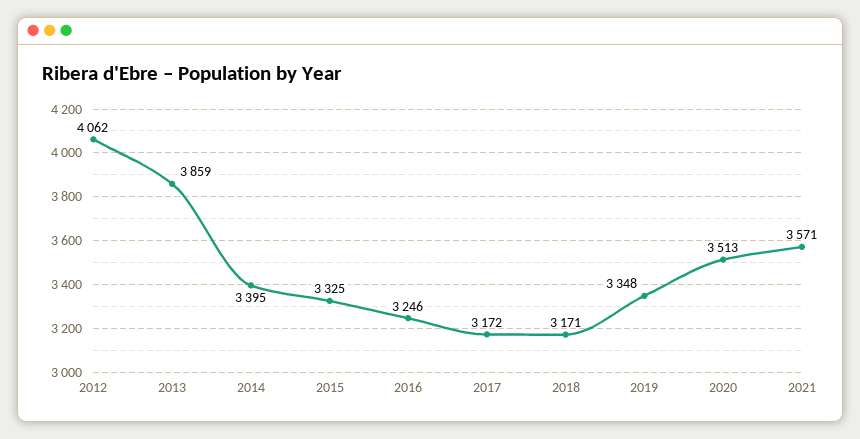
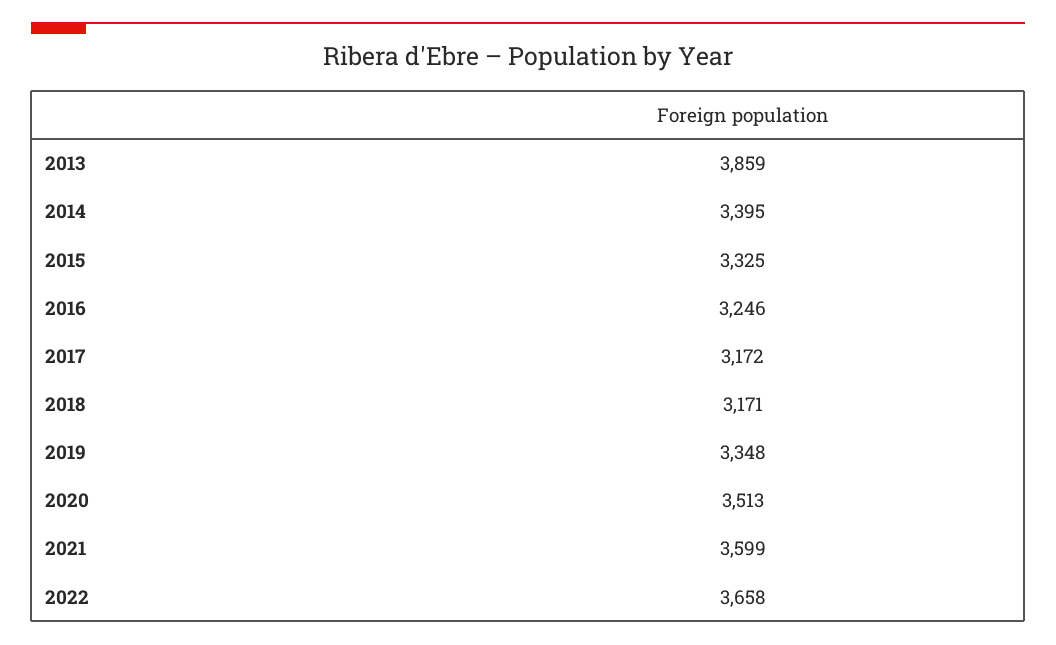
2012: 4062 -> none
2021: 3571 -> 3599
2022: none -> 3658

